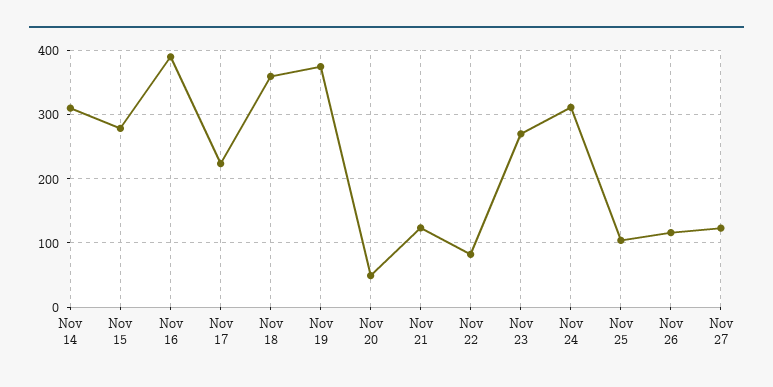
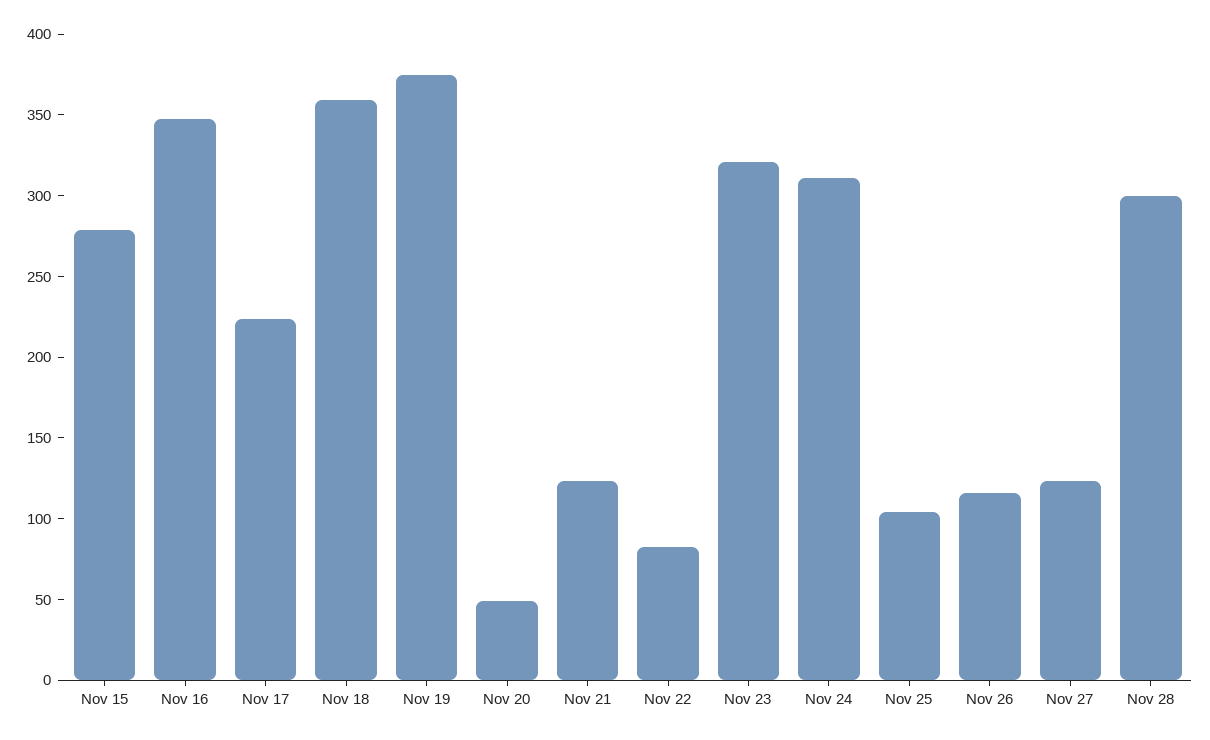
Nov 14: 310 -> none
Nov 16: 390 -> 350
Nov 23: 270 -> 320
Nov 28: none -> 300

